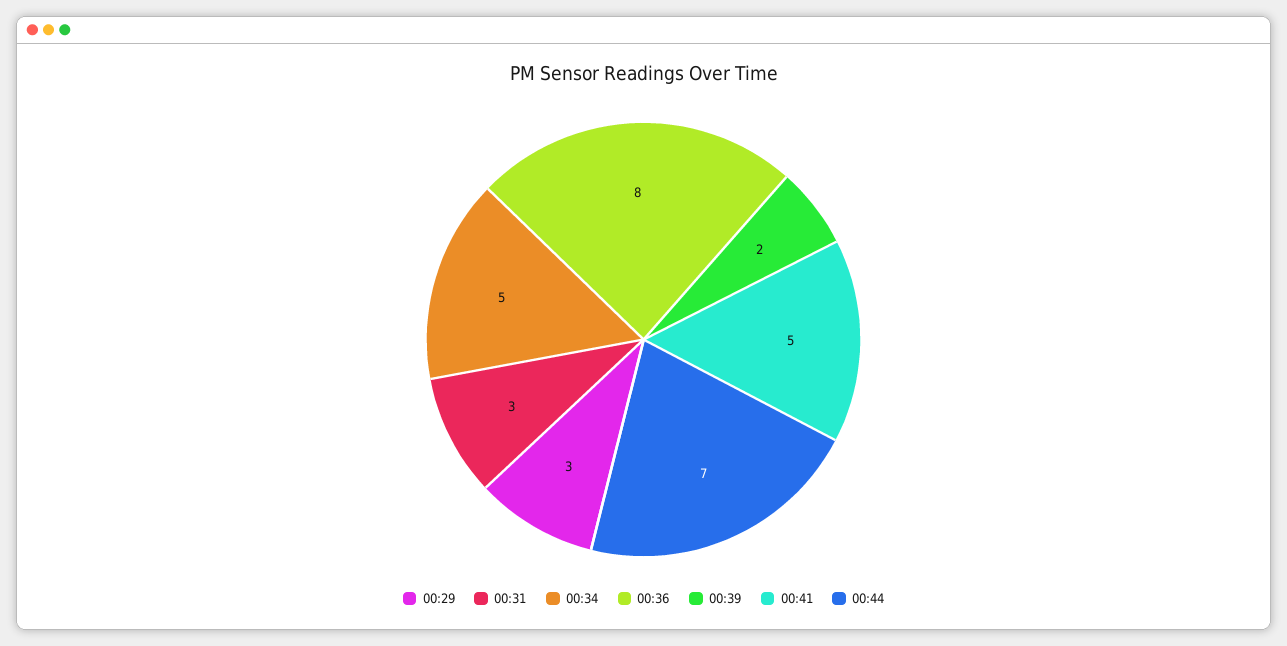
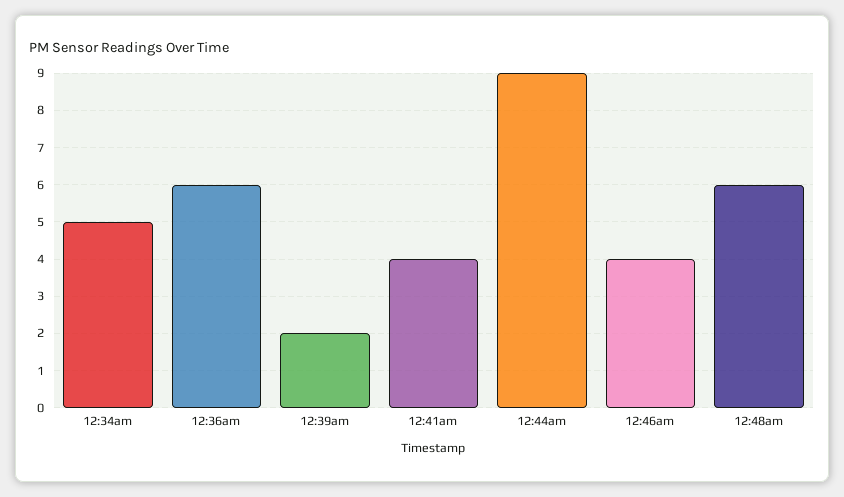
00:29: 3 -> none
00:31: 3 -> none
00:36: 8 -> 6
00:41: 5 -> 4
00:44: 7 -> 9
12:46am: none -> 4
12:48am: none -> 6

